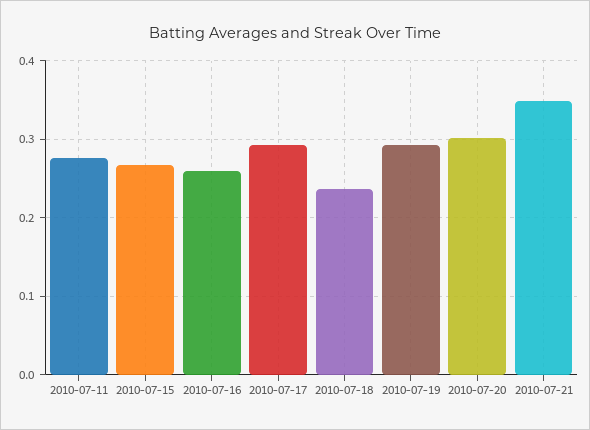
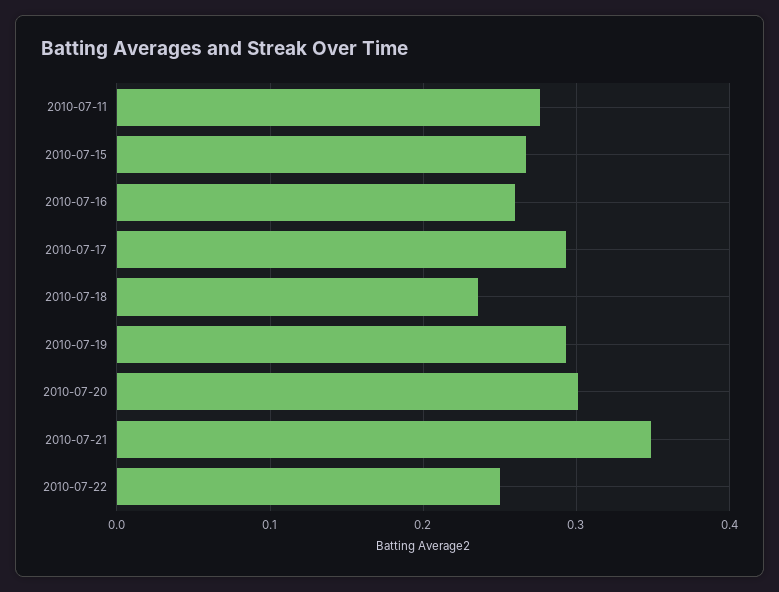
2010-07-22: none -> 0.25

